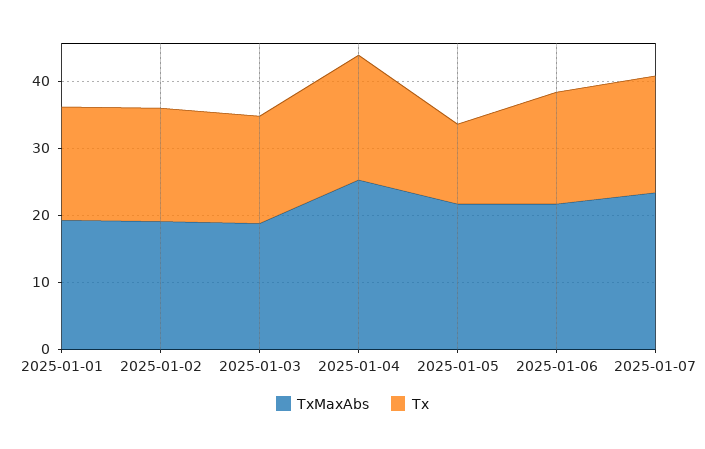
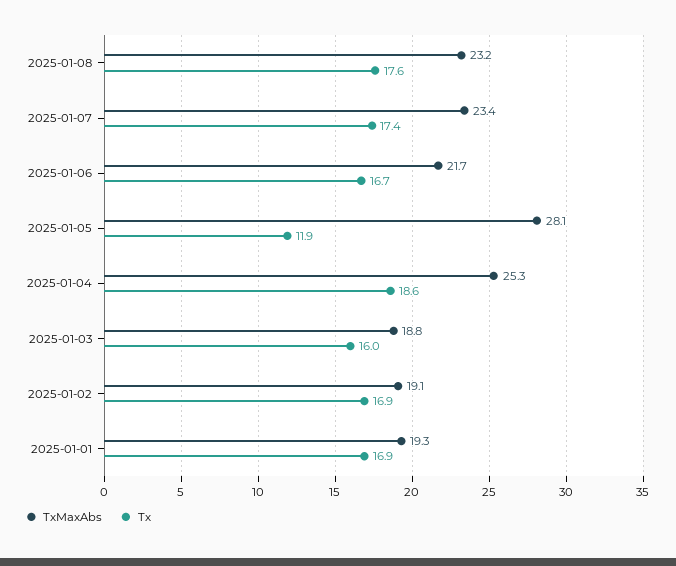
TxMaxAbs, 2025-01-05: 22 -> 28.1
TxMaxAbs, 2025-01-08: none -> 23.2
Tx, 2025-01-08: none -> 17.6

